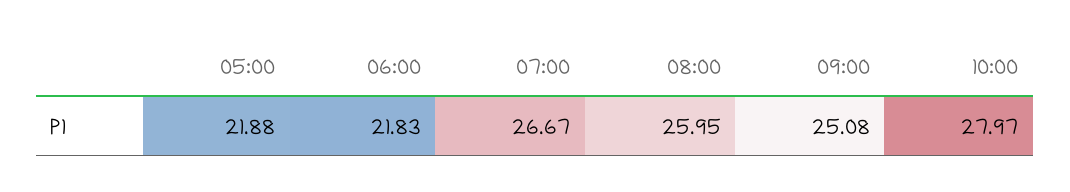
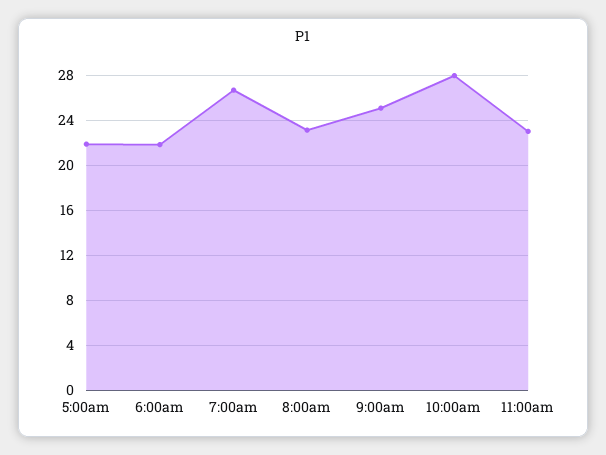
08:00: 25.95 -> 23
11:00am: none -> 23

